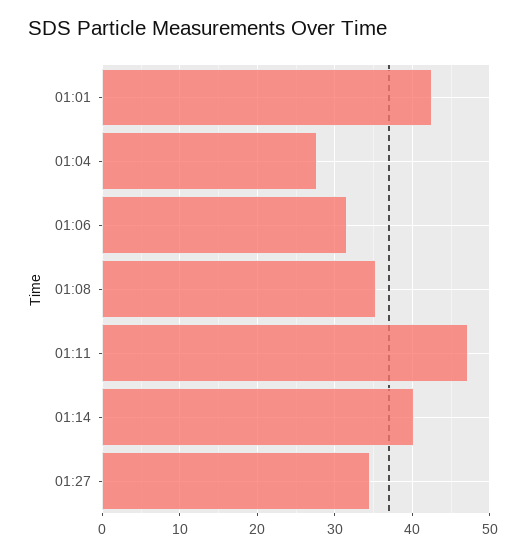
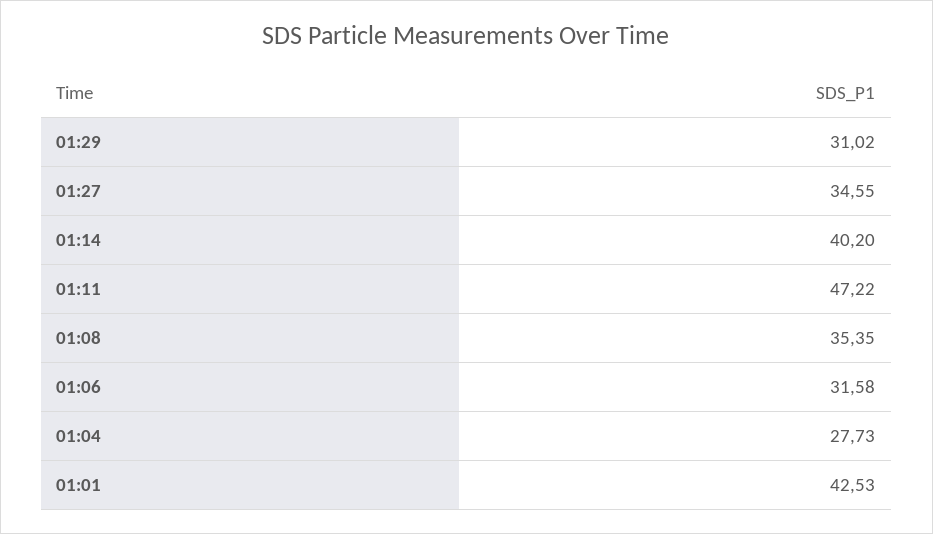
01:29: none -> 31.02

